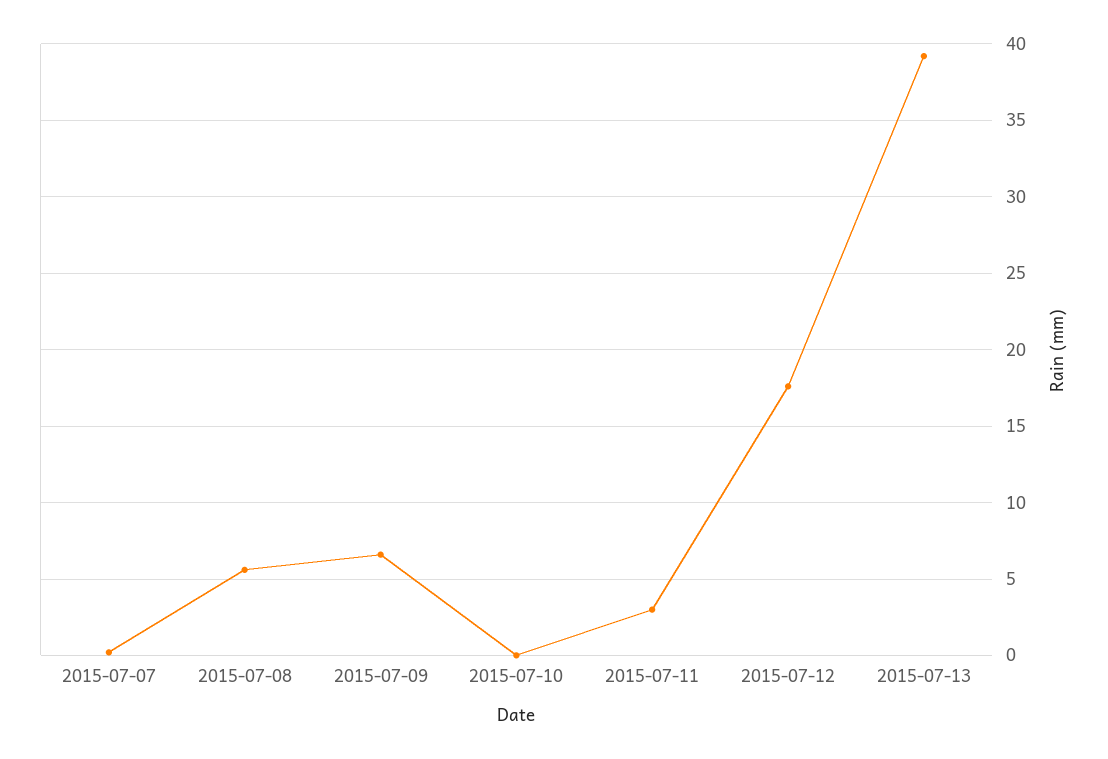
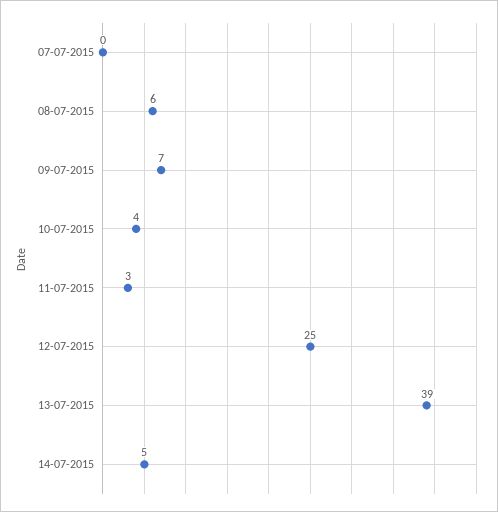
2015-07-10: 0 -> 4
2015-07-12: 17.5 -> 25
14-07-2015: none -> 5

